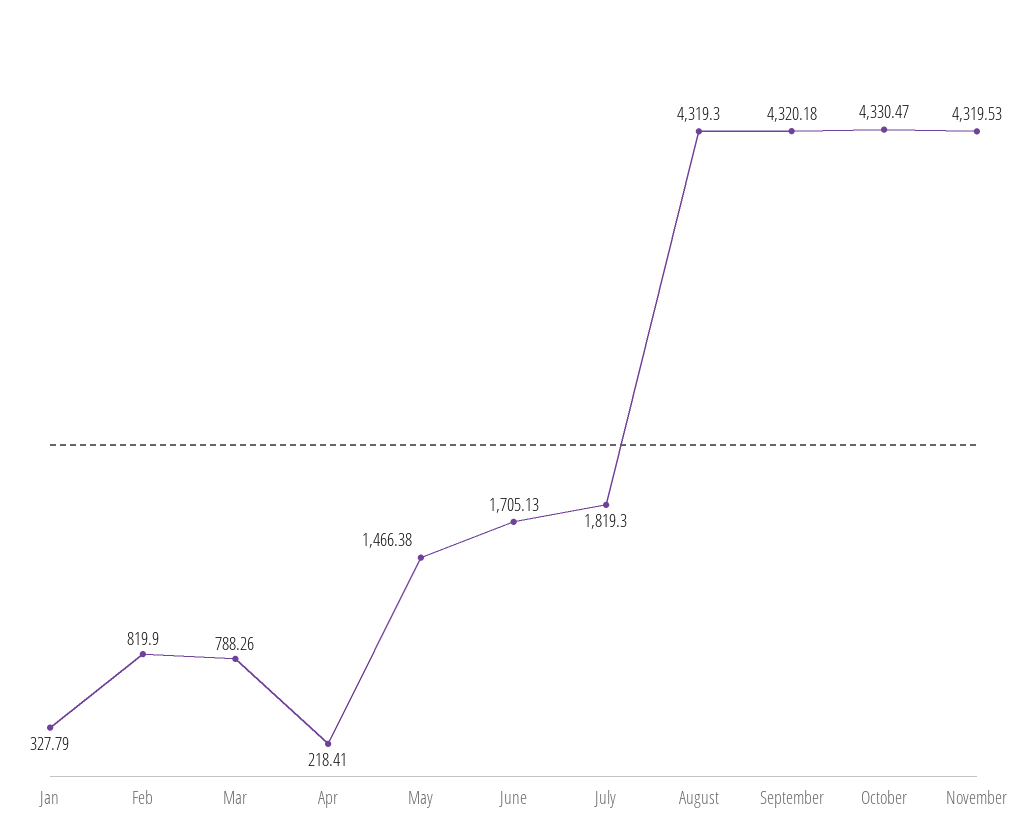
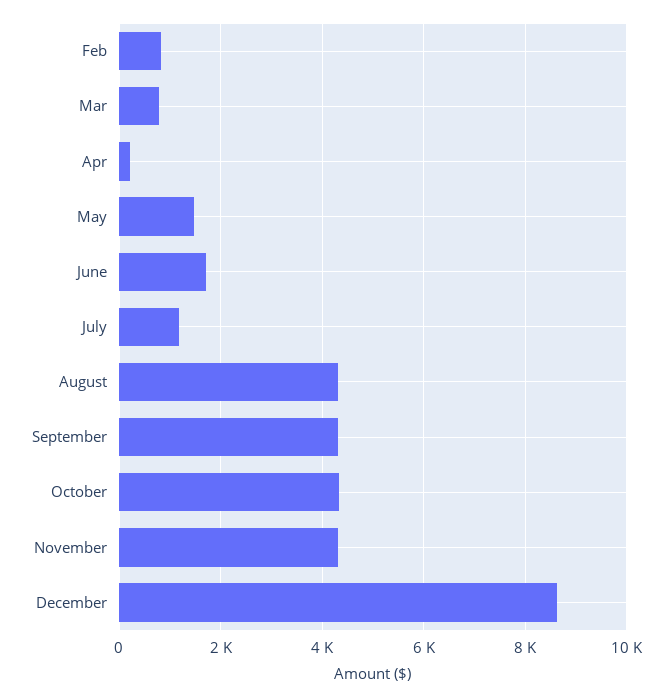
Jan: 327.79 -> none
July: 1819.3 -> 1200
December: none -> 8600

